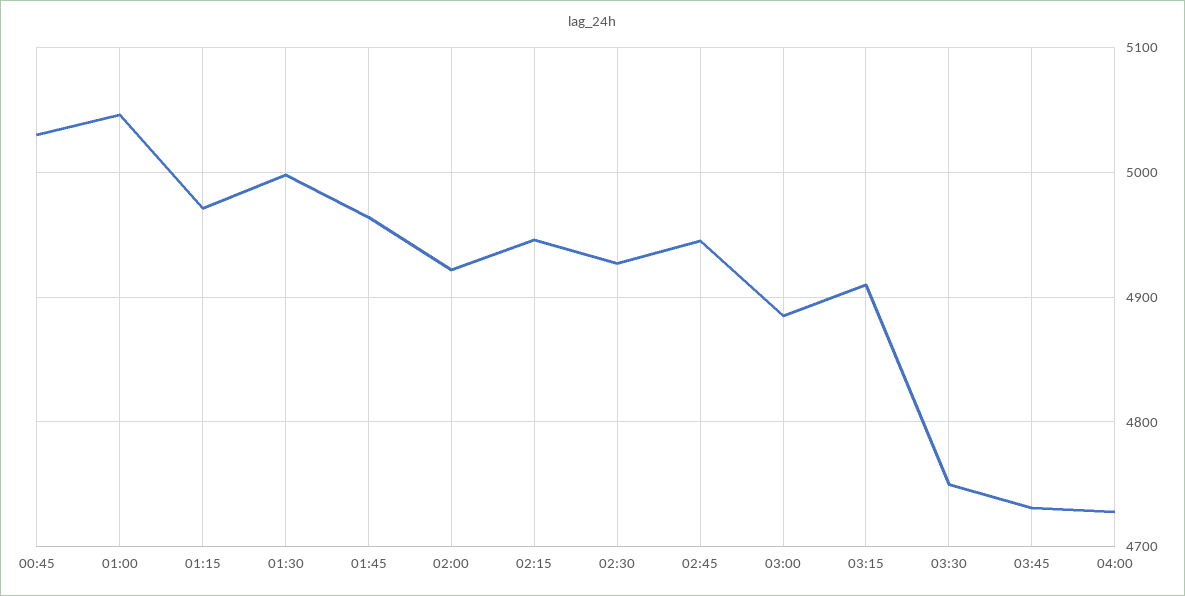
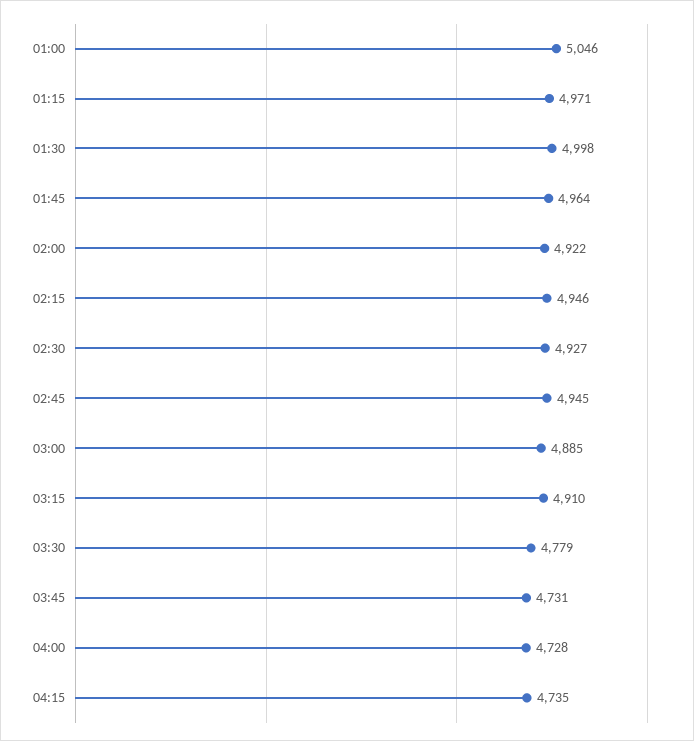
00:45: 5030 -> none
03:30: 4750 -> 4779
04:15: none -> 4735

